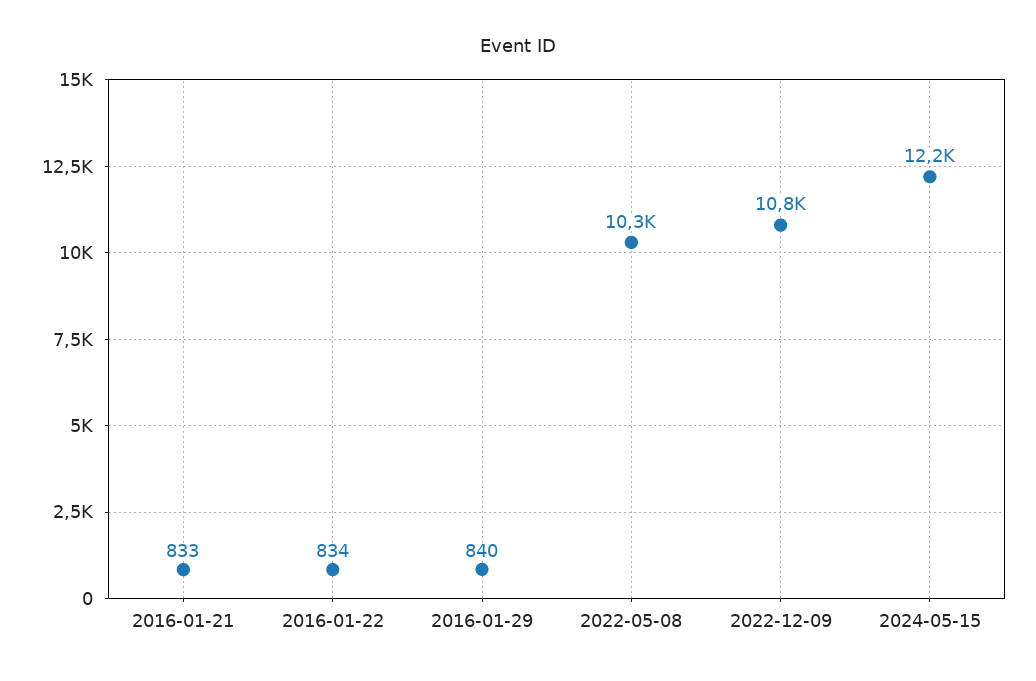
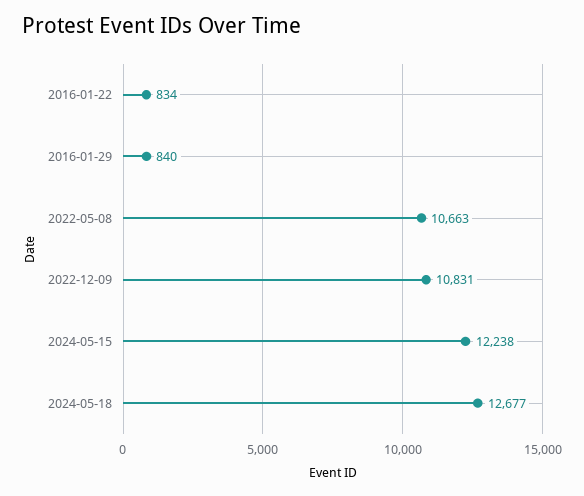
2016-01-21: 833 -> none
2022-05-08: 10300 -> 10663
2024-05-18: none -> 12677

